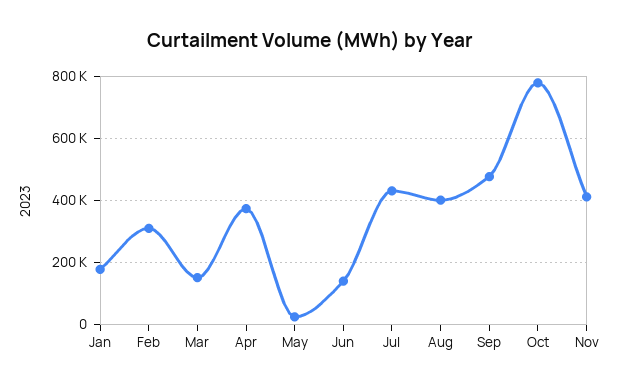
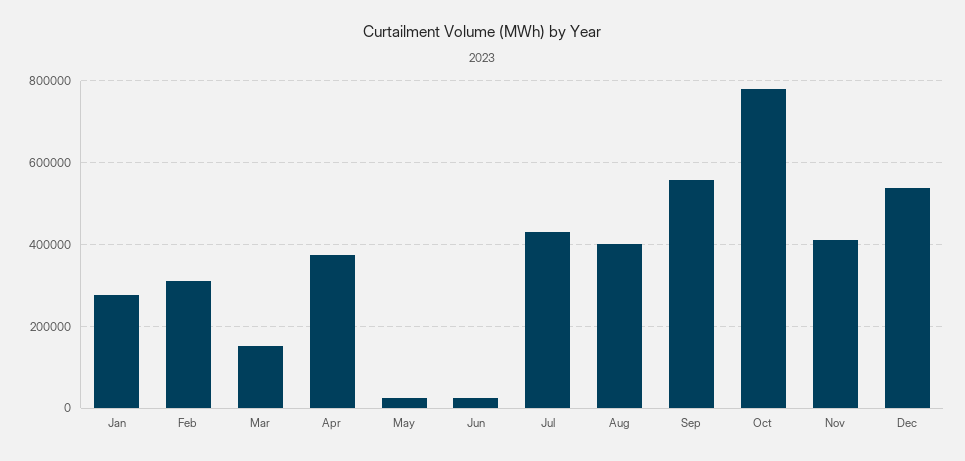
Jan: 180000 -> 280000
Jun: 140000 -> 20000
Sep: 480000 -> 560000
Dec: none -> 540000

